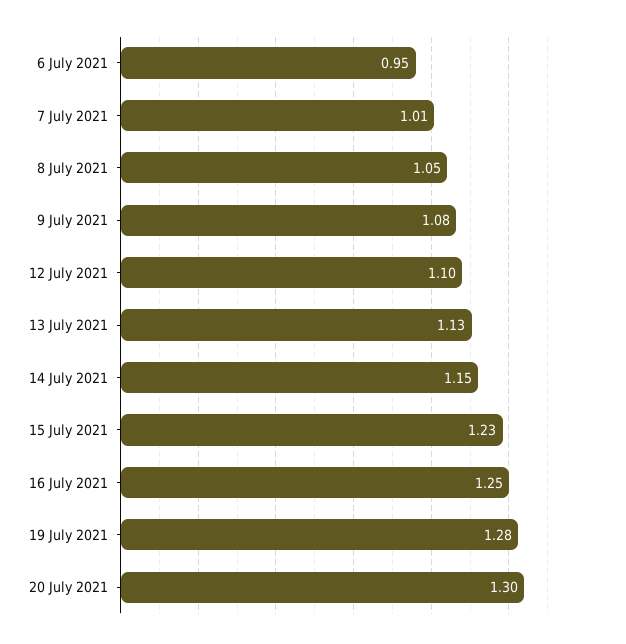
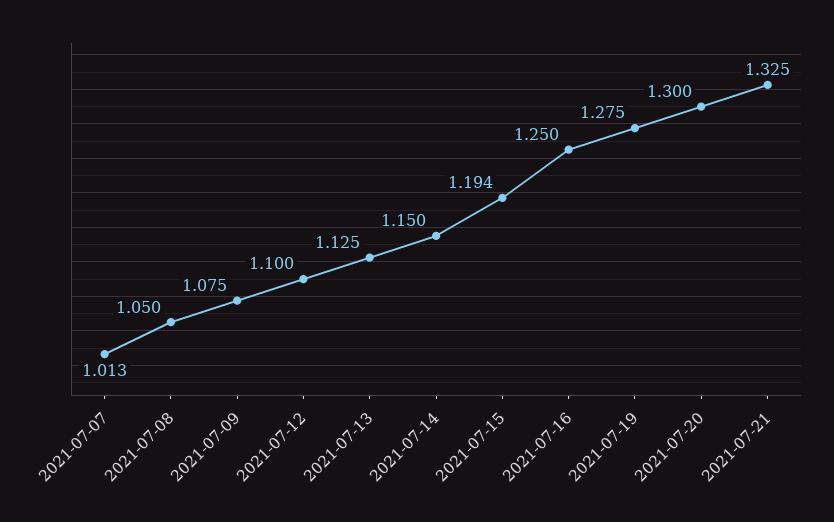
6 July 2021: 0.95 -> none
15 July 2021: 1.23 -> 1.194
2021-07-21: none -> 1.325

